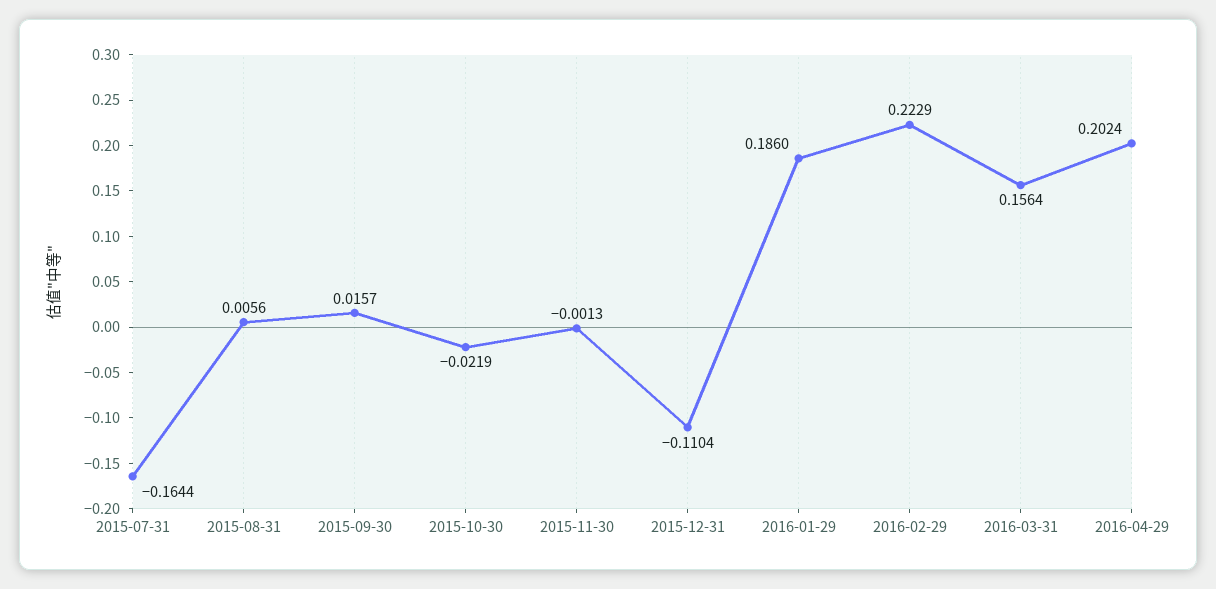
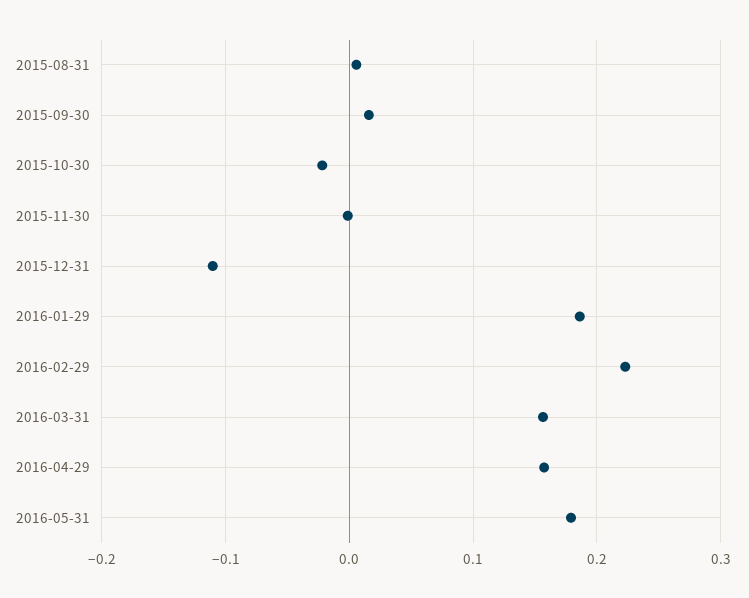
2015-07-31: -0.1644 -> none
2016-04-29: 0.2024 -> 0.16
2016-05-31: none -> 0.18

